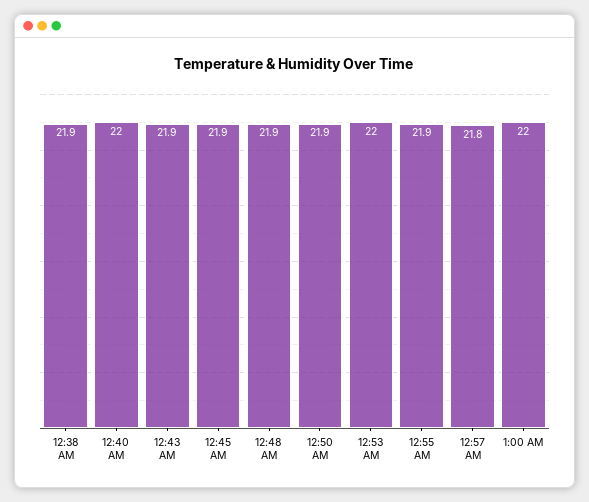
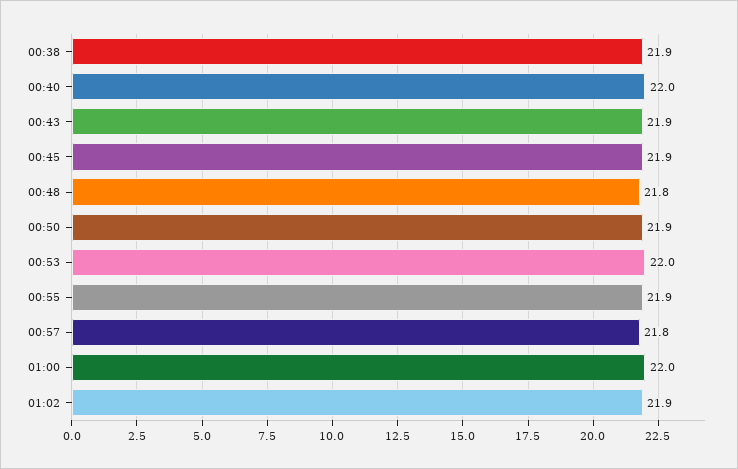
12:48 AM: 21.9 -> 21.8
01:02: none -> 21.9

